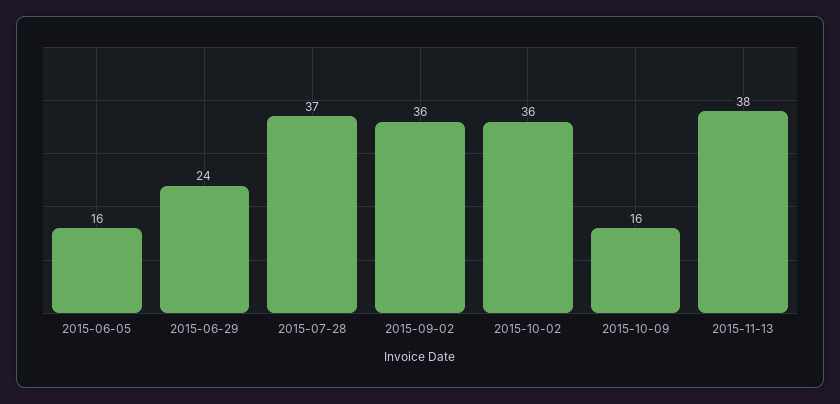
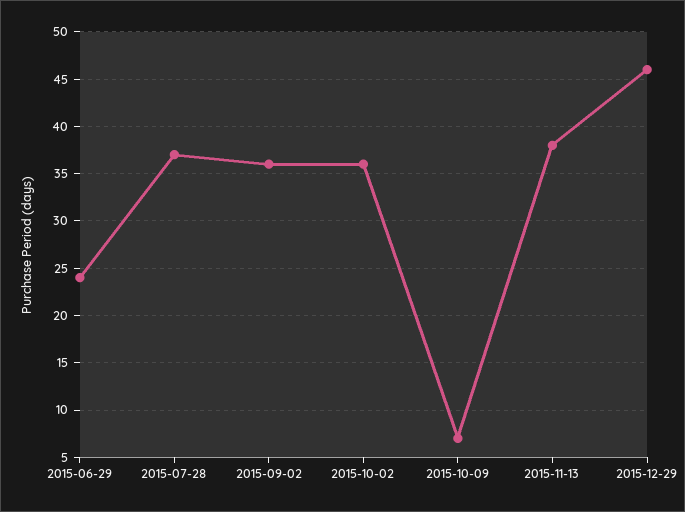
2015-06-05: 16 -> none
2015-10-09: 16 -> 7
2015-12-29: none -> 46

